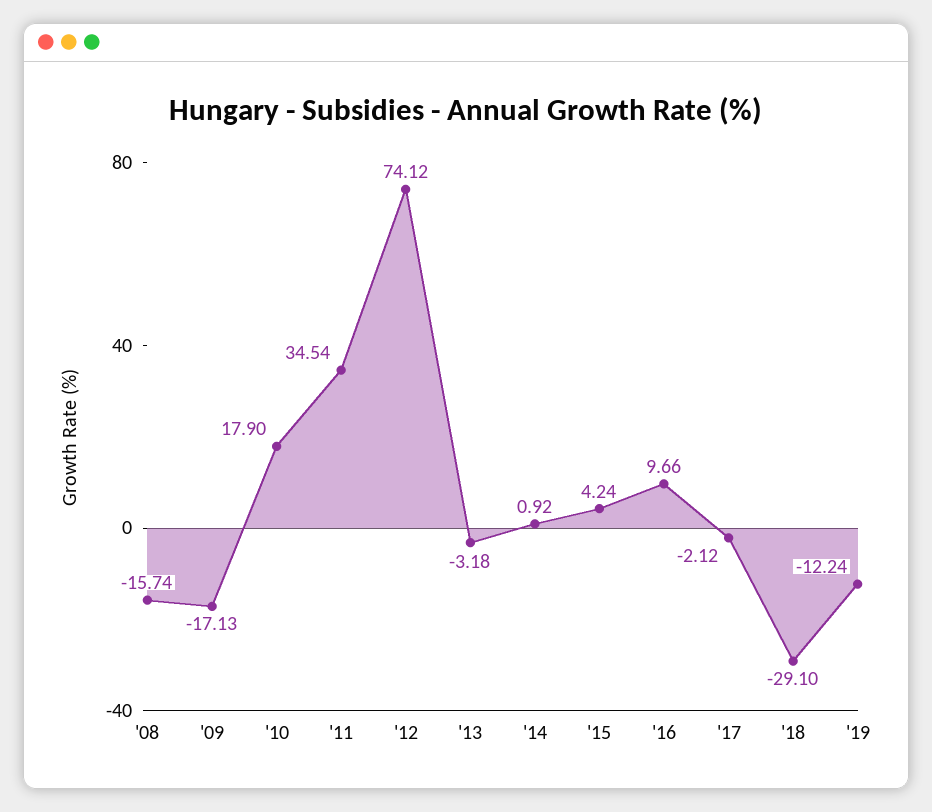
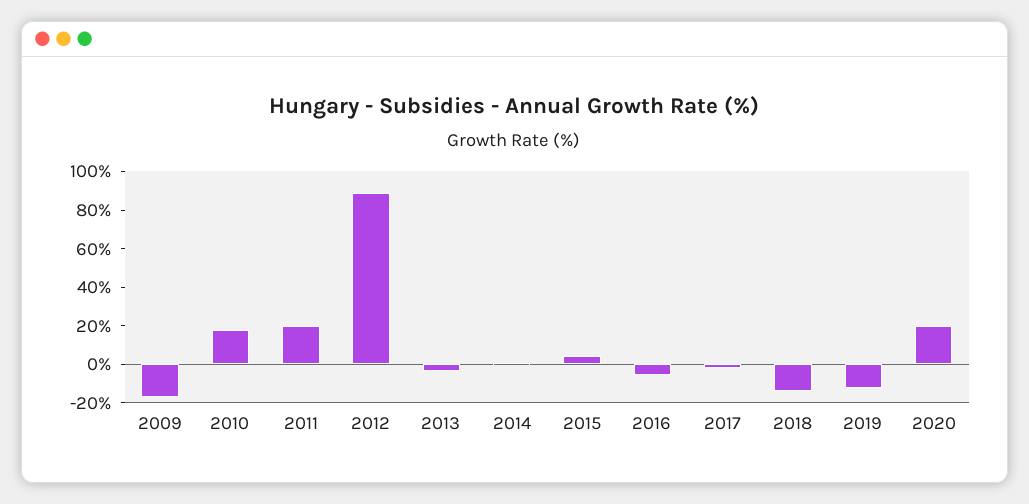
'08: -15.74 -> none
'11: 34.54 -> 20
'12: 74.12 -> 90
'16: 9.66 -> -5
'18: -29.1 -> -15
2020: none -> 20

